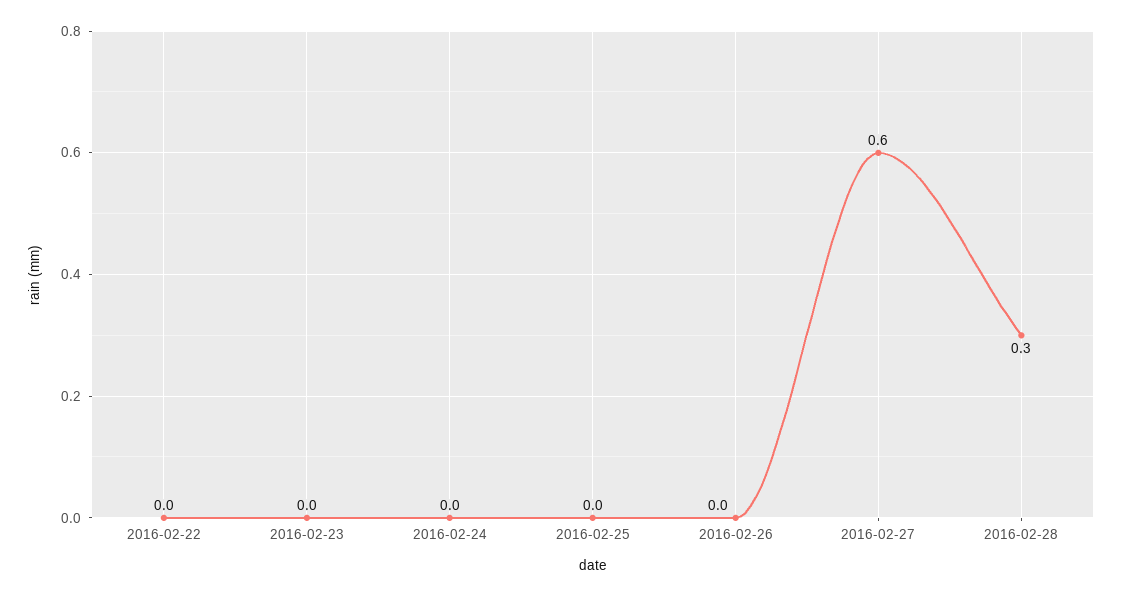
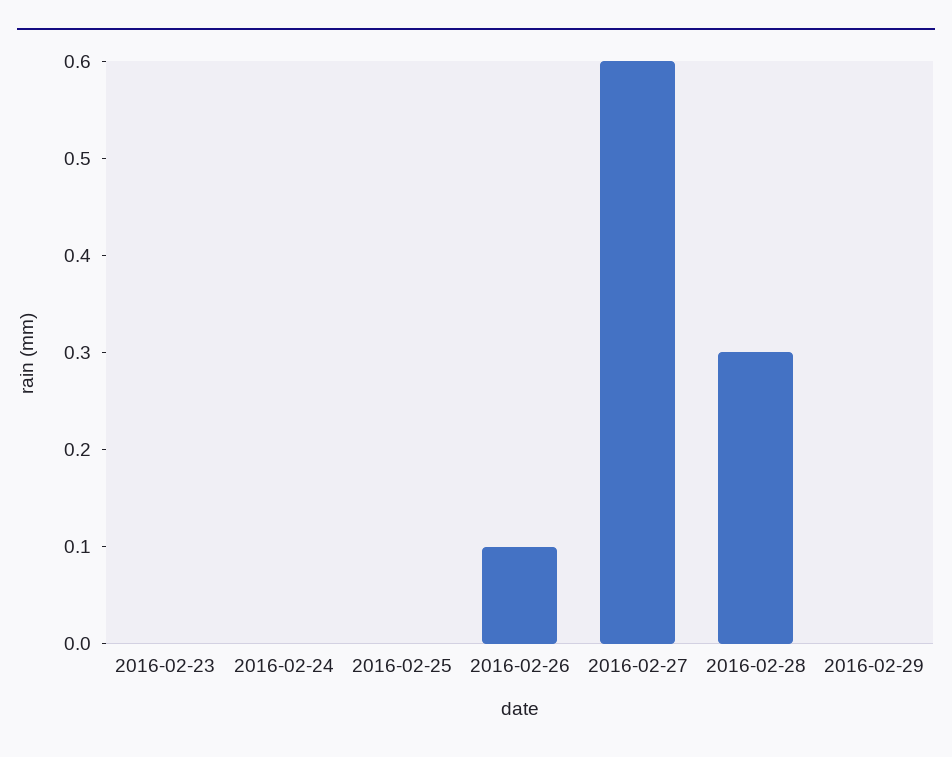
2016-02-22: 0 -> none
2016-02-26: 0 -> 0.1
2016-02-29: none -> 0

